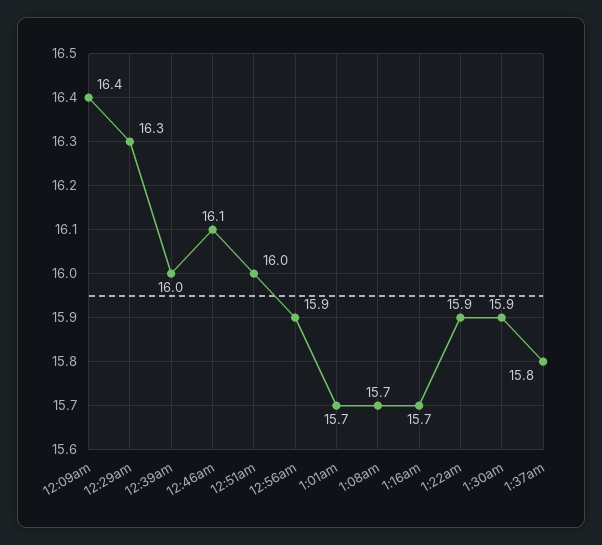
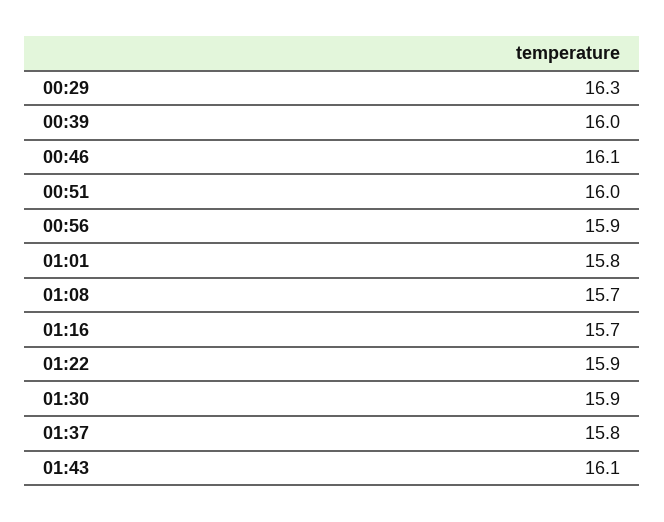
12:09am: 16.4 -> none
1:01am: 15.7 -> 15.8
01:43: none -> 16.1

